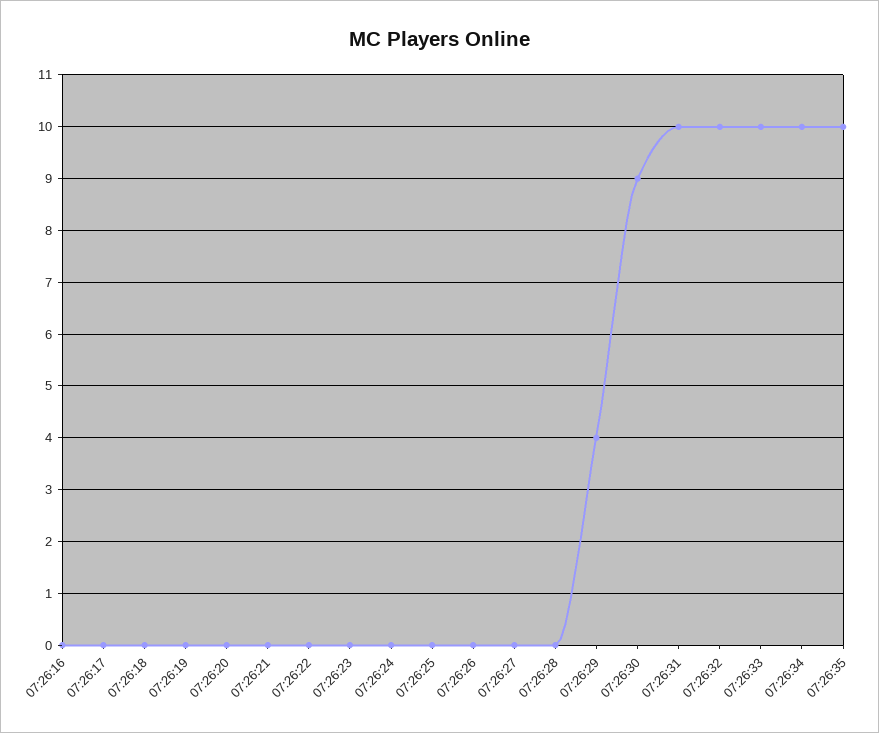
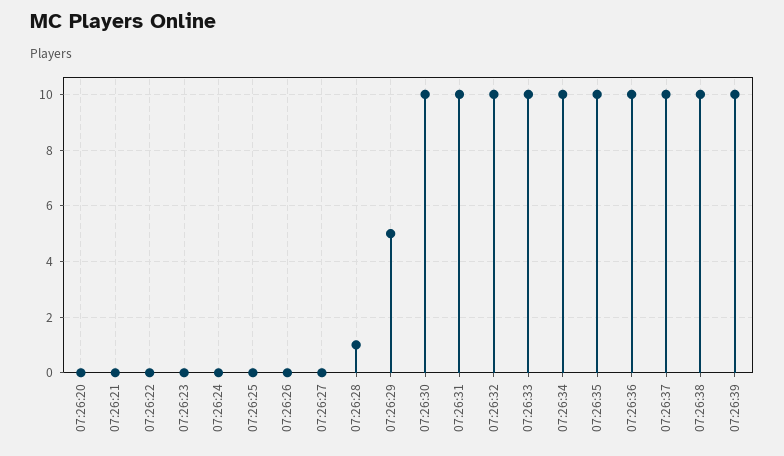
07:26:16: 0 -> none
07:26:17: 0 -> none
07:26:18: 0 -> none
07:26:19: 0 -> none
07:26:28: 0 -> 1
07:26:29: 4 -> 5
07:26:30: 9 -> 10
07:26:36: none -> 10
07:26:37: none -> 10
07:26:38: none -> 10
07:26:39: none -> 10

